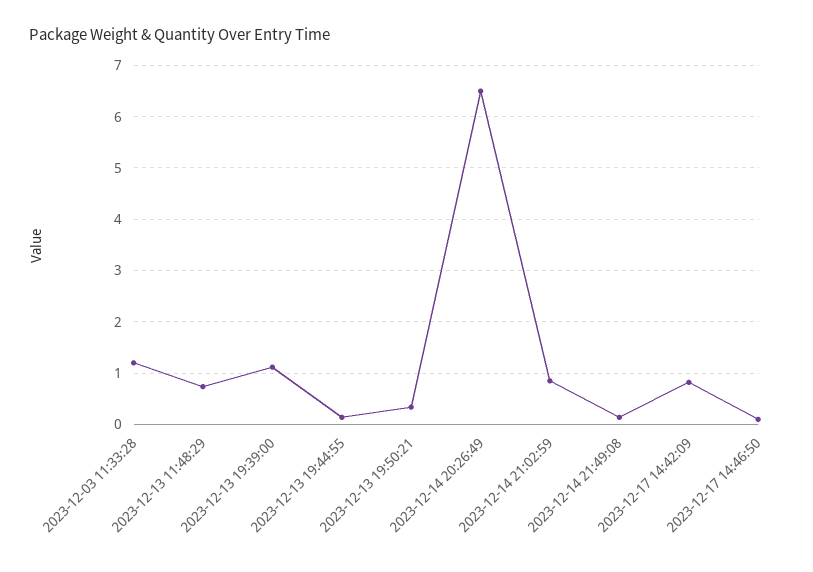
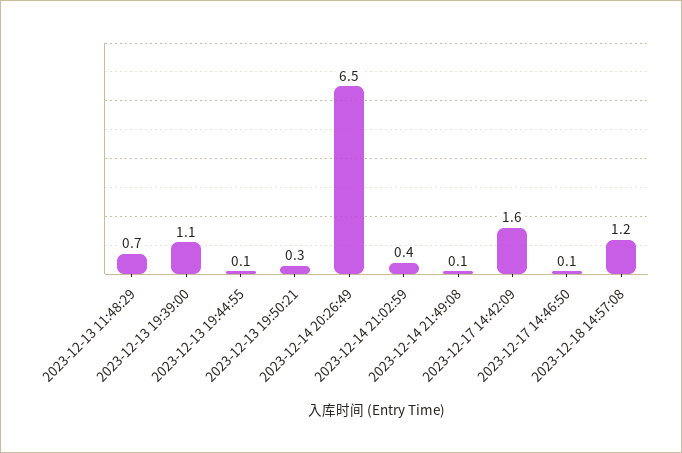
2023-12-03 11:33:28: 1.2 -> none
2023-12-14 21:02:59: 0.8 -> 0.4
2023-12-17 14:42:09: 0.8 -> 1.6
2023-12-18 14:57:08: none -> 1.2

